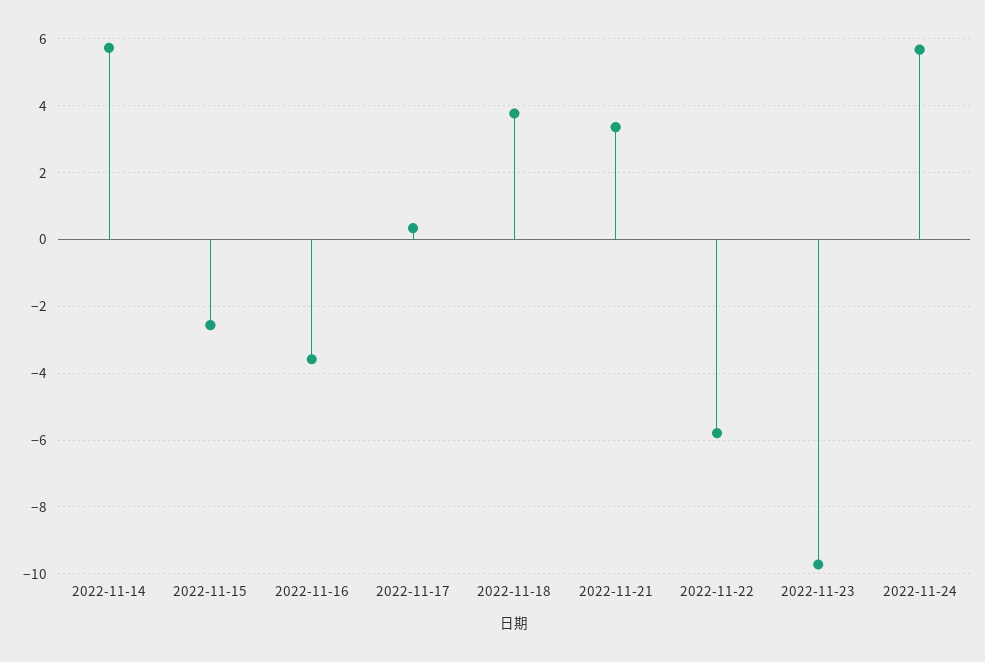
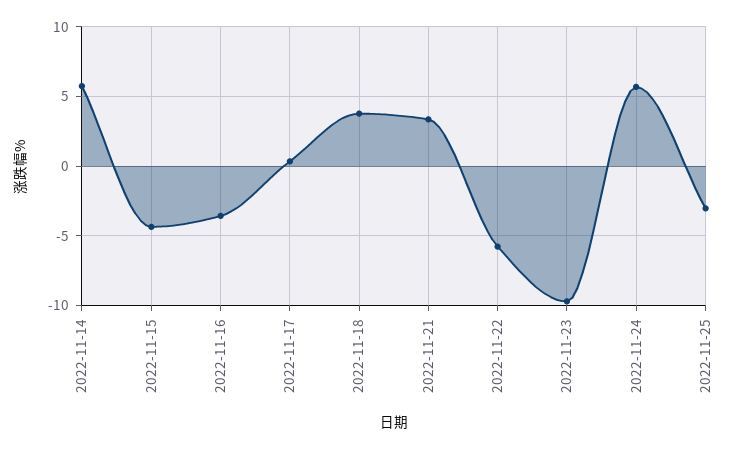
2022-11-15: -2.6 -> -4.5
2022-11-25: none -> -3

